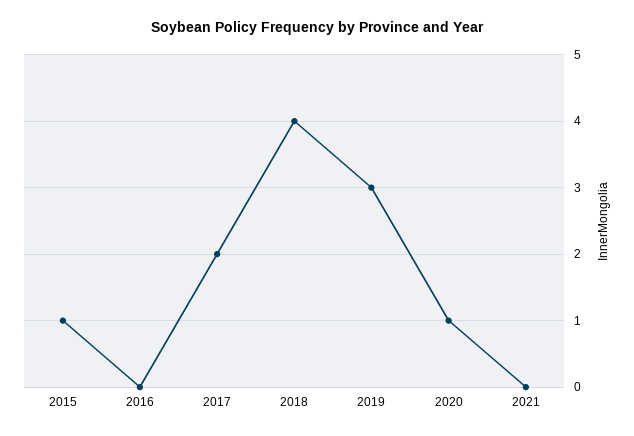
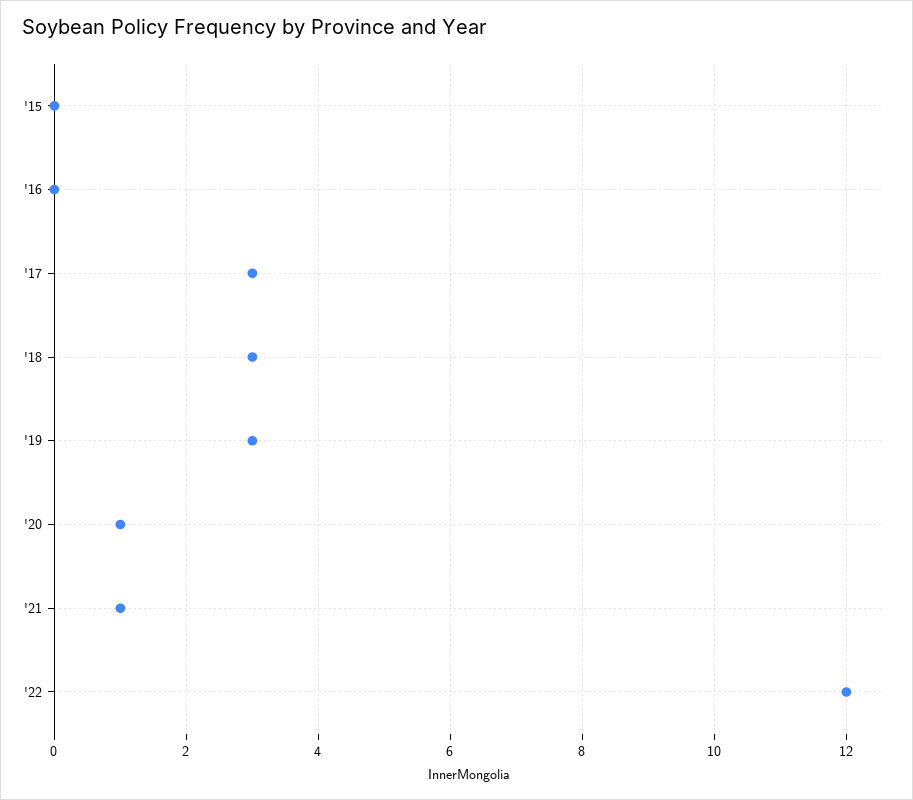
2015: 1 -> 0
2017: 2 -> 3
2018: 4 -> 3
2021: 0 -> 1
'22: none -> 12

